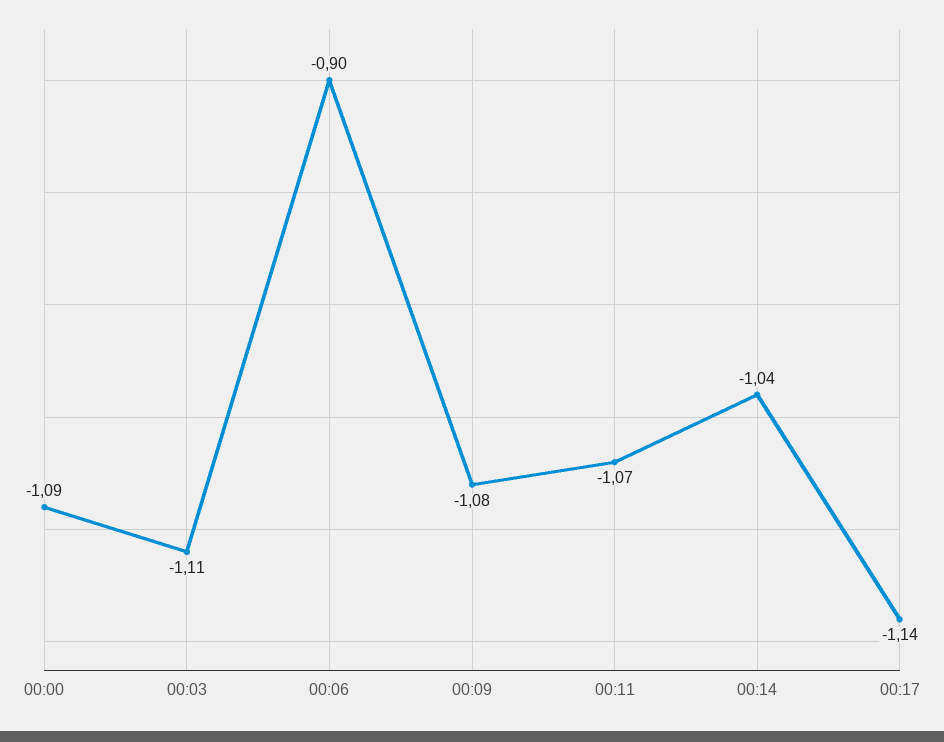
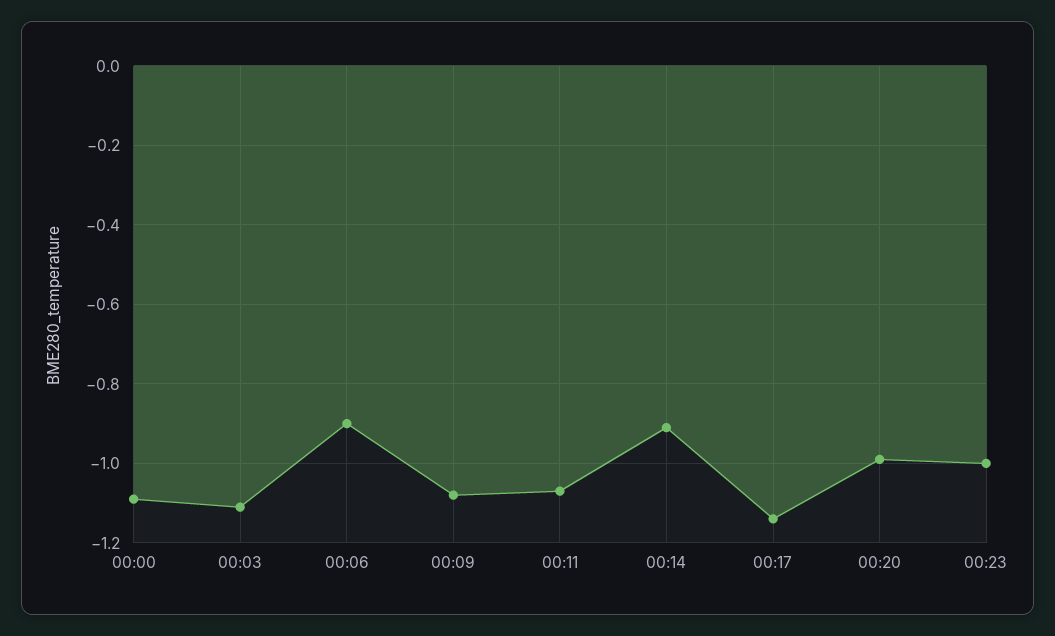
00:14: -1.04 -> -0.9
00:20: none -> -1
00:23: none -> -1

